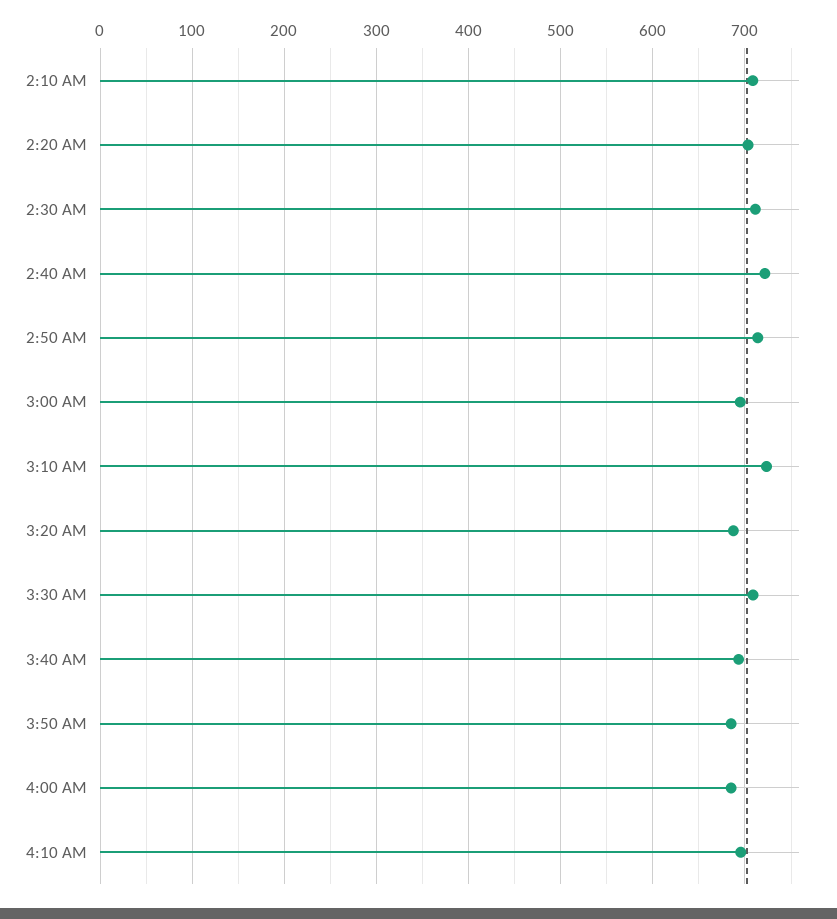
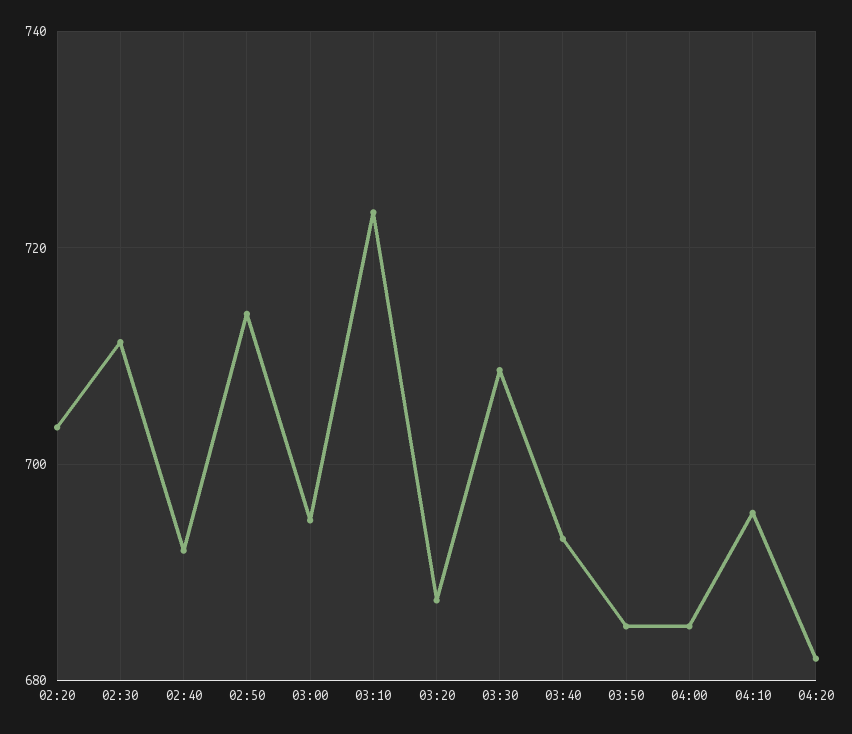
2:10 AM: 710 -> none
2:40 AM: 720 -> 692
04:20: none -> 682

